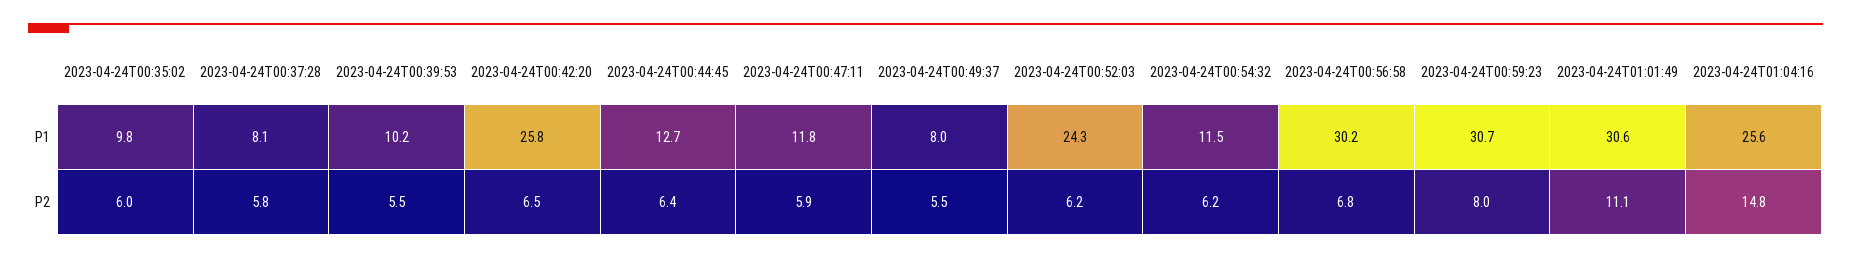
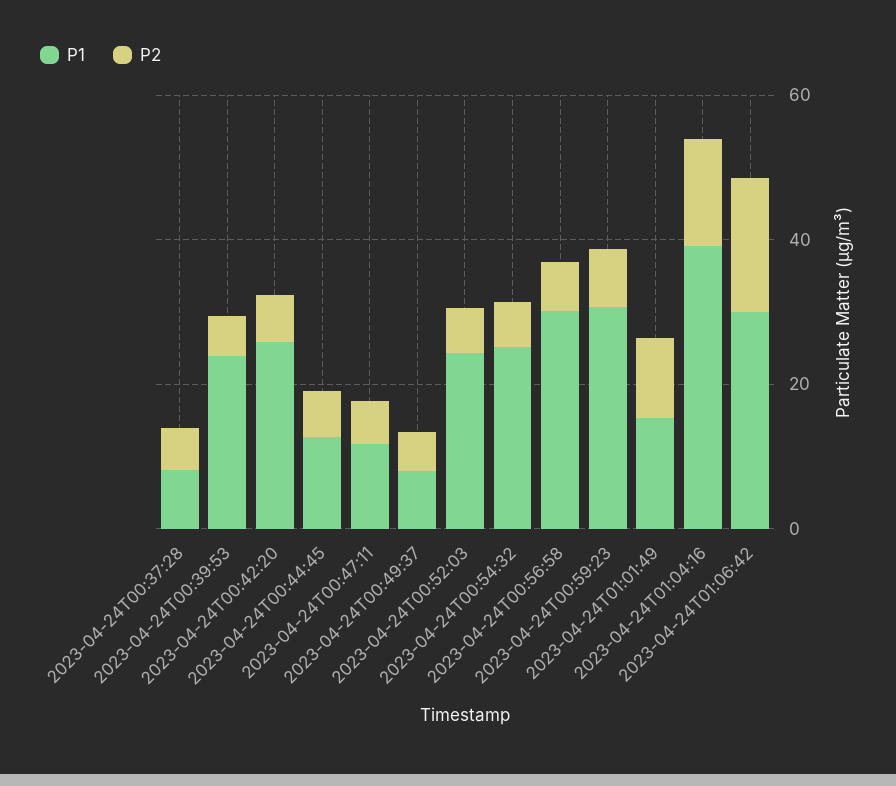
P1, 2023-04-24T00:35:02: 9.8 -> none
P1, 2023-04-24T00:39:53: 10.2 -> 25
P1, 2023-04-24T00:54:32: 11.5 -> 25
P1, 2023-04-24T01:01:49: 30.6 -> 15
P1, 2023-04-24T01:04:16: 25.6 -> 40
P2, 2023-04-24T00:35:02: 6 -> none
P1, 2023-04-24T01:06:42: none -> 30
P2, 2023-04-24T01:06:42: none -> 20

